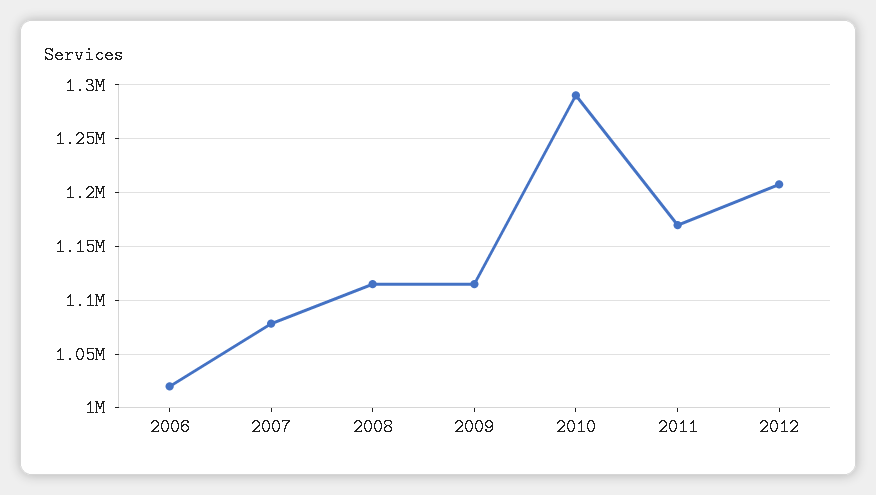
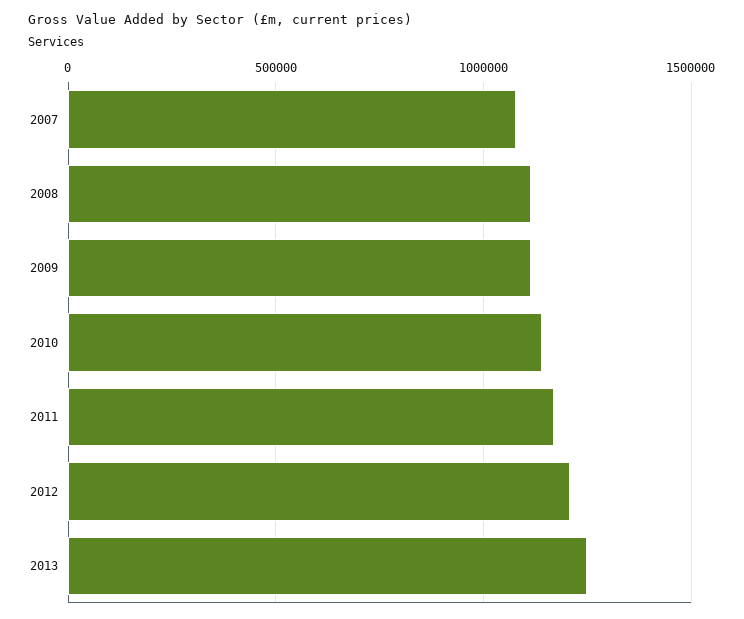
2006: 1020000 -> none
2010: 1290000 -> 1150000
2013: none -> 1250000

